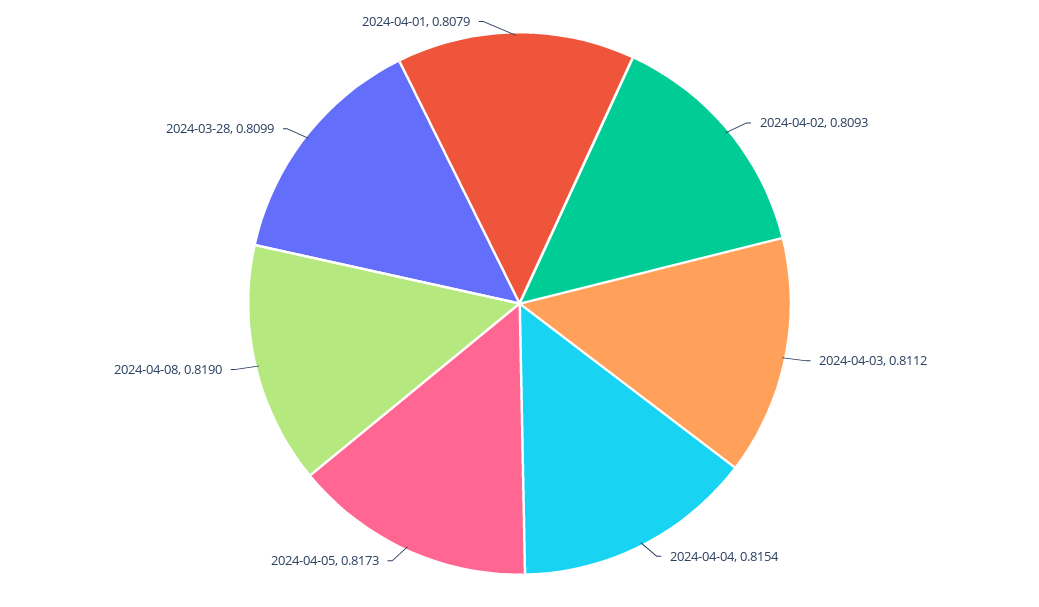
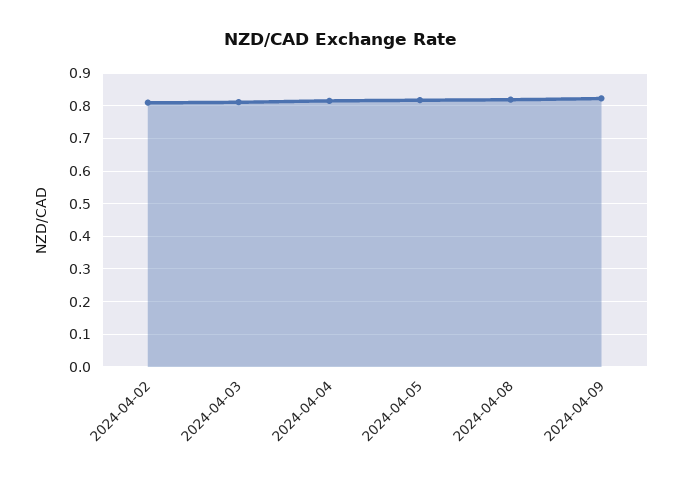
2024-03-28: 0.8099 -> none
2024-04-01: 0.8079 -> none
2024-04-09: none -> 0.82

